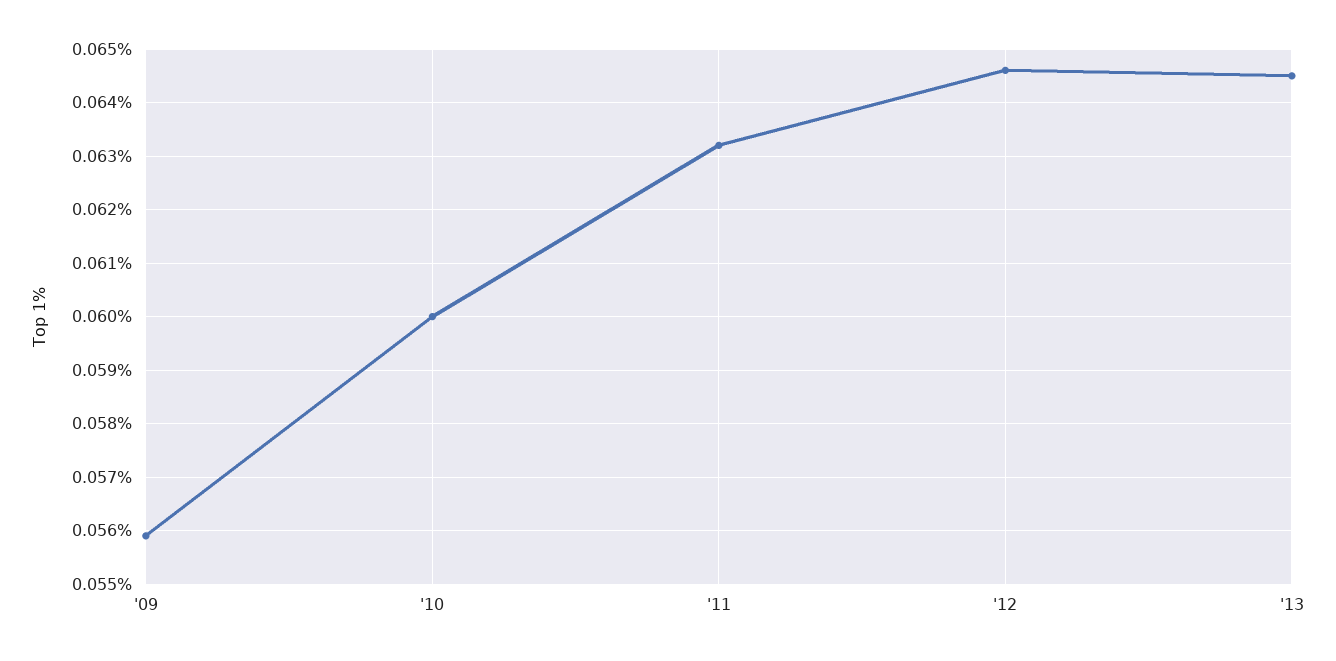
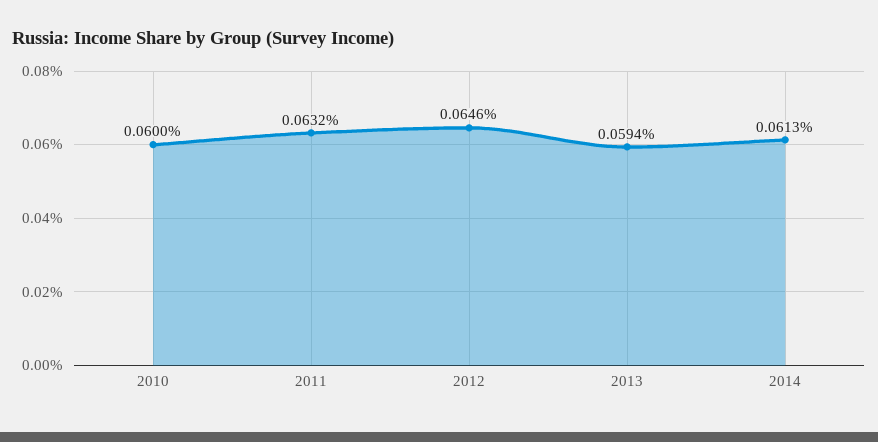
'09: 0.056 -> none
'13: 0.0645 -> 0.0594
2014: none -> 0.0613

